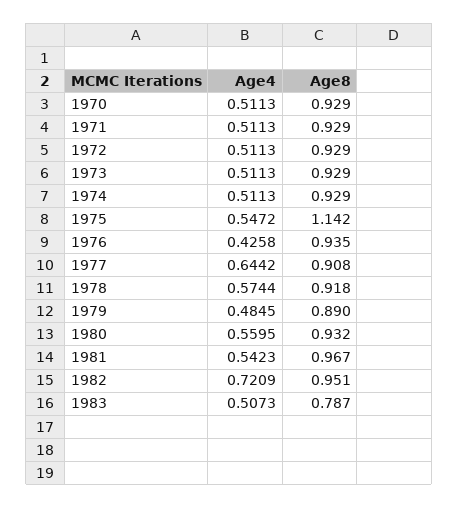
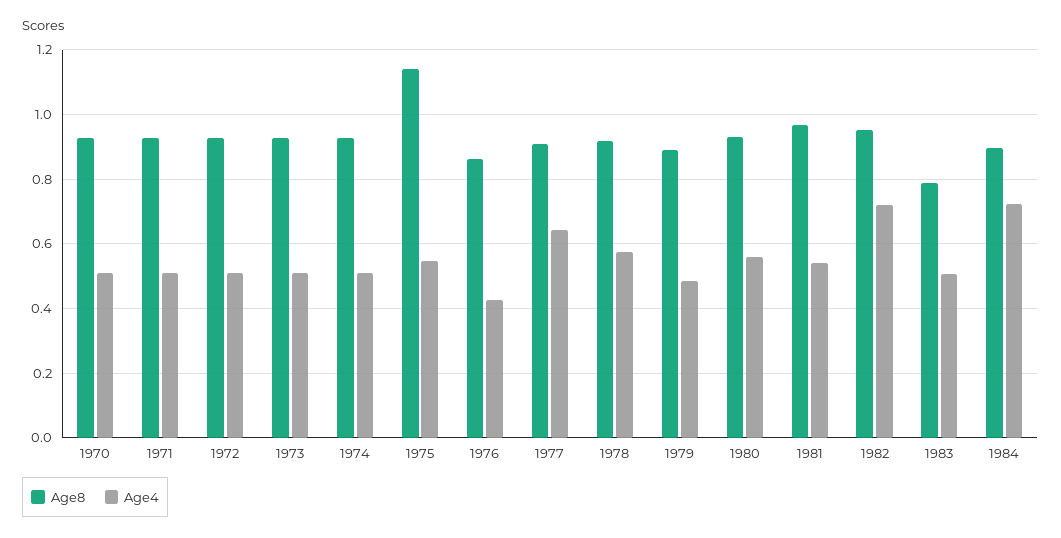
Age8, 1976: 0.935 -> 0.86
Age8, 1984: none -> 0.9
Age4, 1984: none -> 0.72

